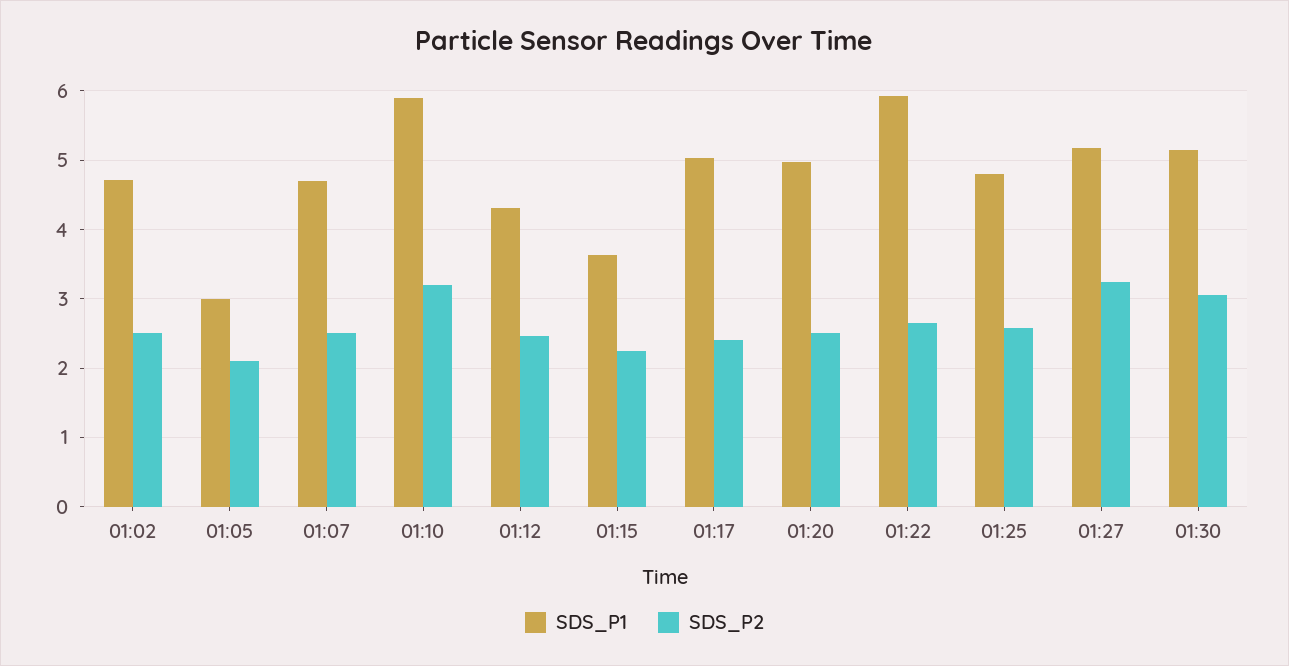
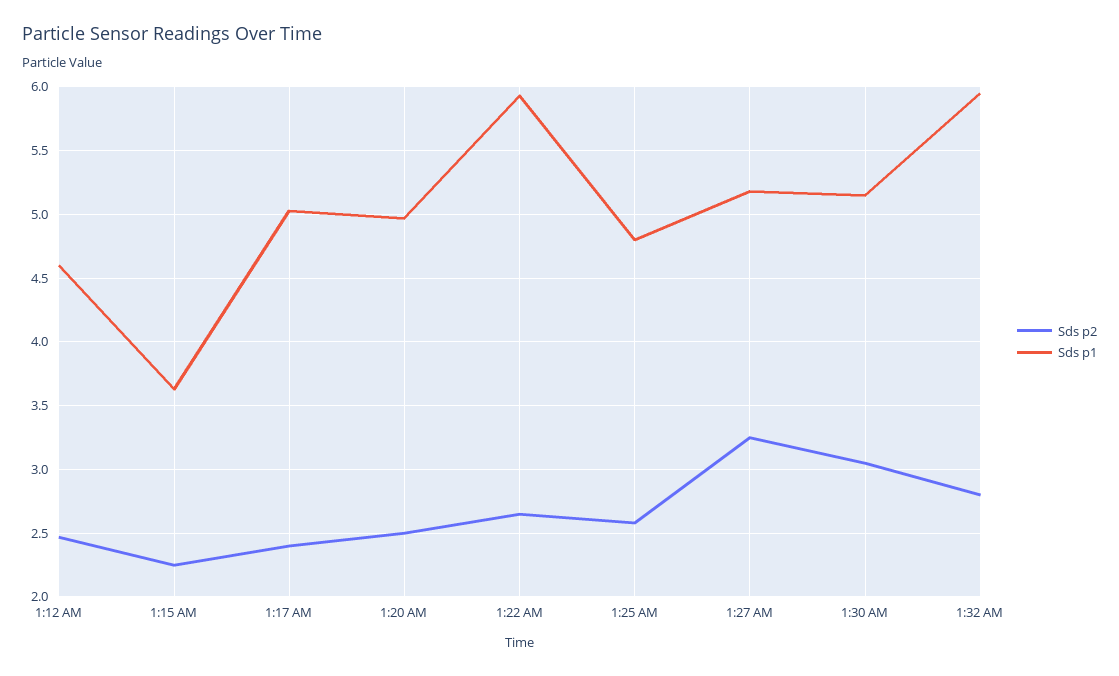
SDS_P1, 01:02: 4.7 -> none
SDS_P2, 01:02: 2.5 -> none
SDS_P1, 01:05: 3 -> none
SDS_P2, 01:05: 2.1 -> none
SDS_P1, 01:07: 4.7 -> none
SDS_P2, 01:07: 2.5 -> none
SDS_P1, 01:10: 5.9 -> none
SDS_P2, 01:10: 3.2 -> none
SDS_P1, 01:12: 4.3 -> 4.6
SDS_P2, 1:32 AM: none -> 2.8
SDS_P1, 1:32 AM: none -> 5.95

